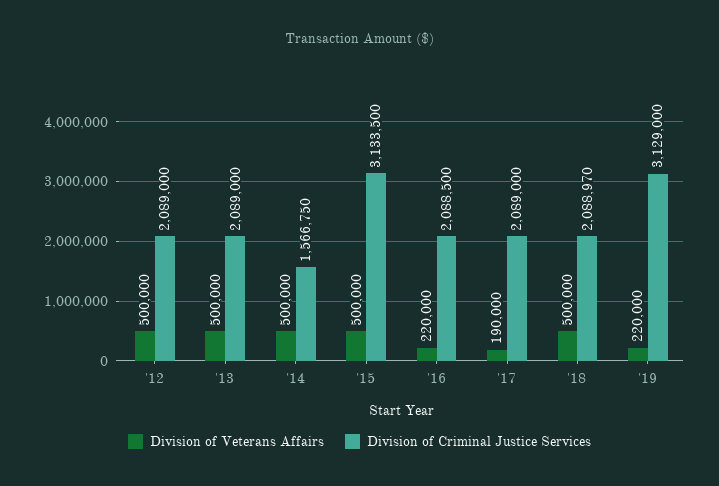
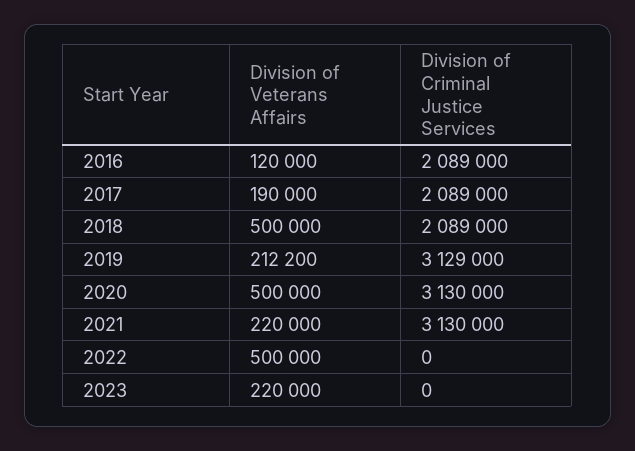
Division of Veterans Affairs, '12: 500000 -> none
Division of Criminal Justice Services, '12: 2089000 -> none
Division of Veterans Affairs, '13: 500000 -> none
Division of Criminal Justice Services, '13: 2089000 -> none
Division of Veterans Affairs, '14: 500000 -> none
Division of Criminal Justice Services, '14: 1566750 -> none
Division of Veterans Affairs, '15: 500000 -> none
Division of Criminal Justice Services, '15: 3133500 -> none
Division of Veterans Affairs, '16: 220000 -> 120000
Division of Criminal Justice Services, '16: 2088500 -> 2089000
Division of Criminal Justice Services, '18: 2088970 -> 2089000
Division of Veterans Affairs, '19: 220000 -> 212200
Division of Veterans Affairs, 2020: none -> 500000
Division of Criminal Justice Services, 2020: none -> 3130000
Division of Veterans Affairs, 2021: none -> 220000
Division of Criminal Justice Services, 2021: none -> 3130000
Division of Veterans Affairs, 2022: none -> 500000
Division of Criminal Justice Services, 2022: none -> 0
Division of Veterans Affairs, 2023: none -> 220000
Division of Criminal Justice Services, 2023: none -> 0

